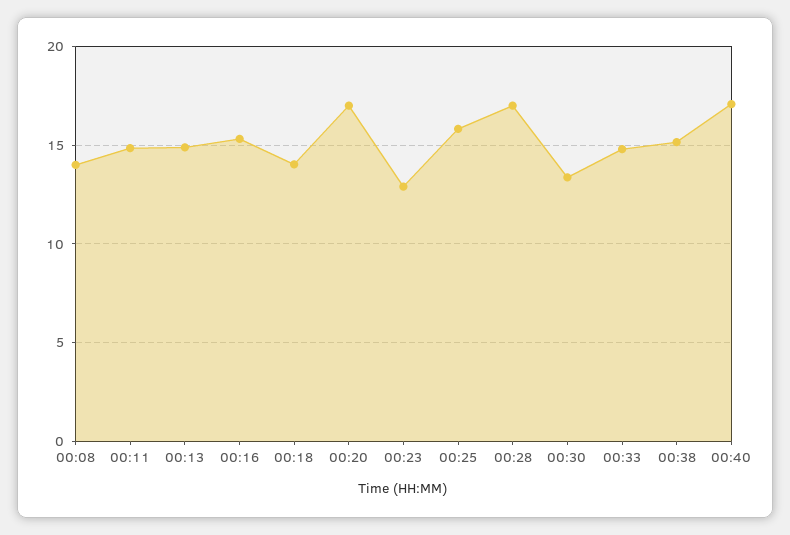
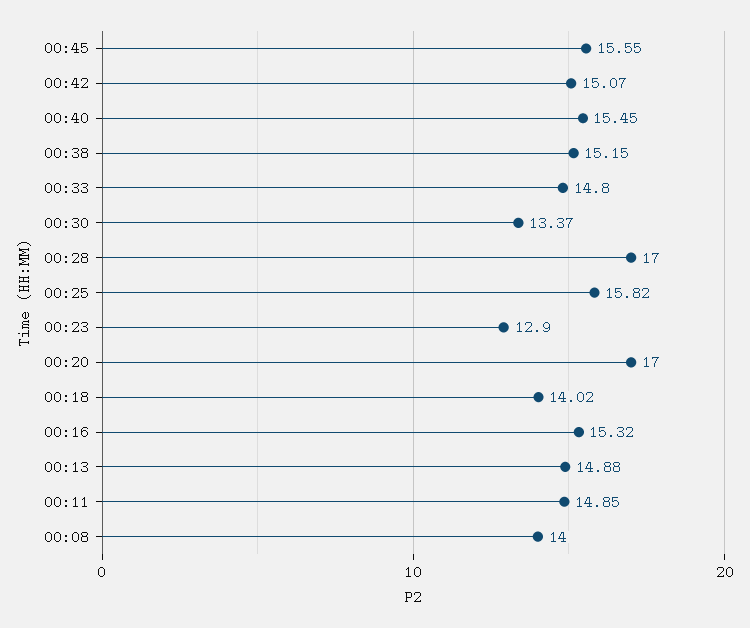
00:40: 17 -> 15.45
00:45: none -> 15.55
00:42: none -> 15.07

